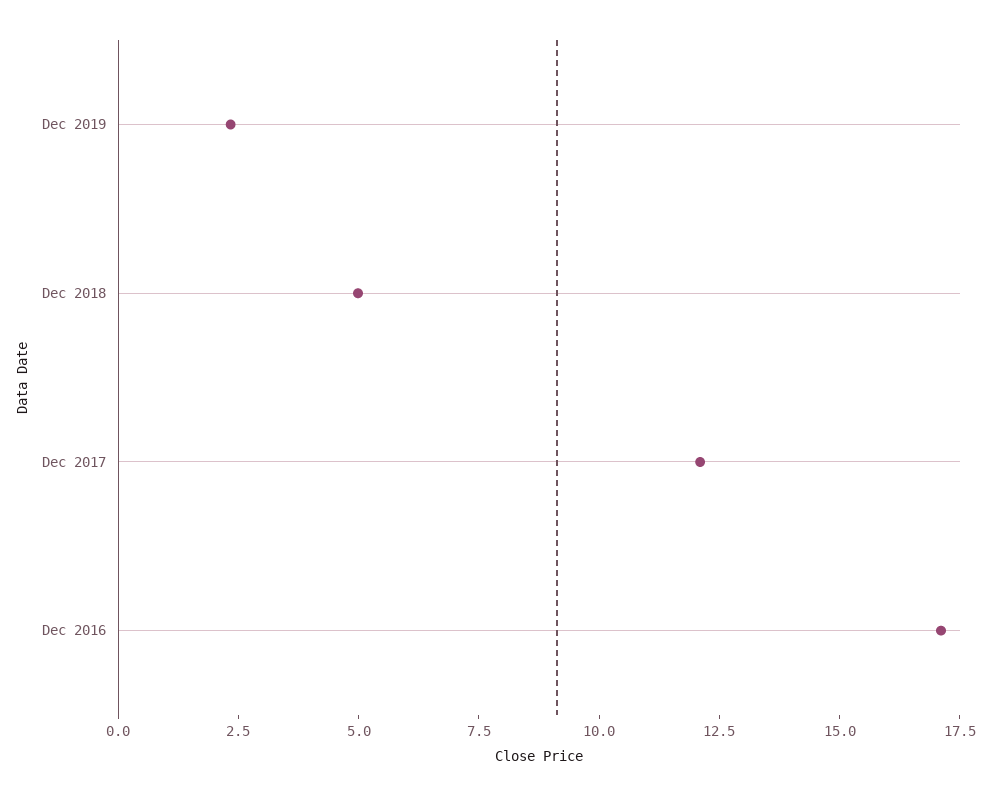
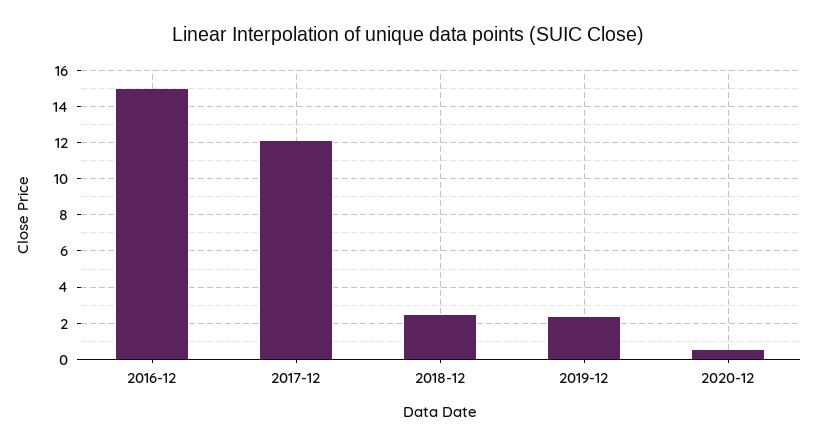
Dec 2018: 5 -> 2.5
Dec 2016: 17 -> 15
2020-12: none -> 0.5

